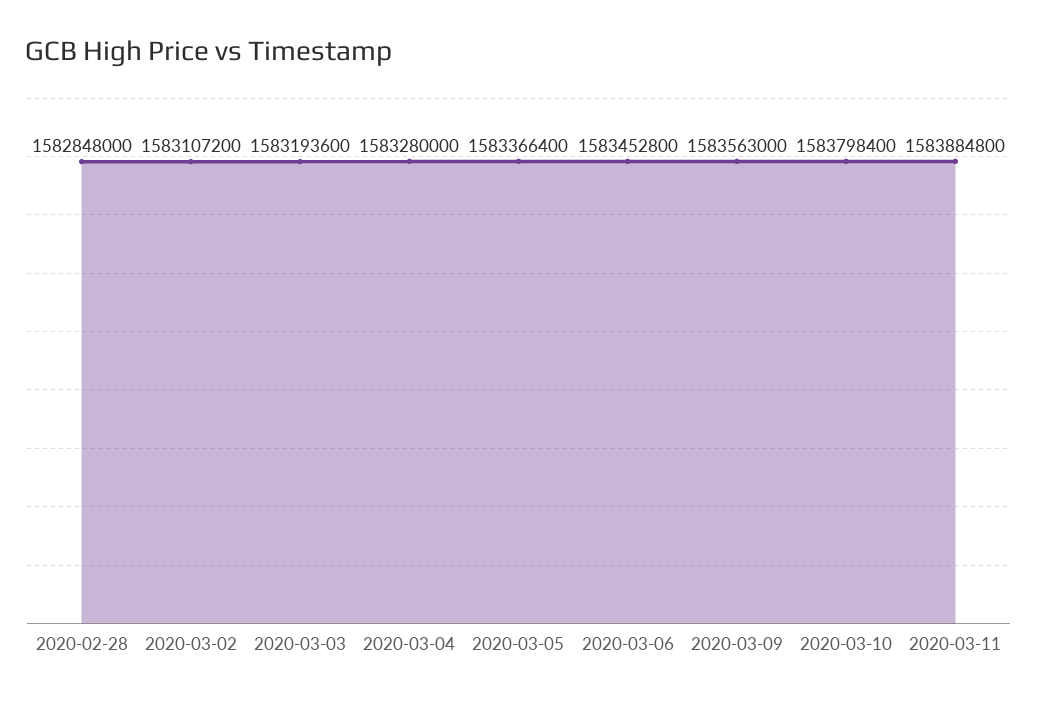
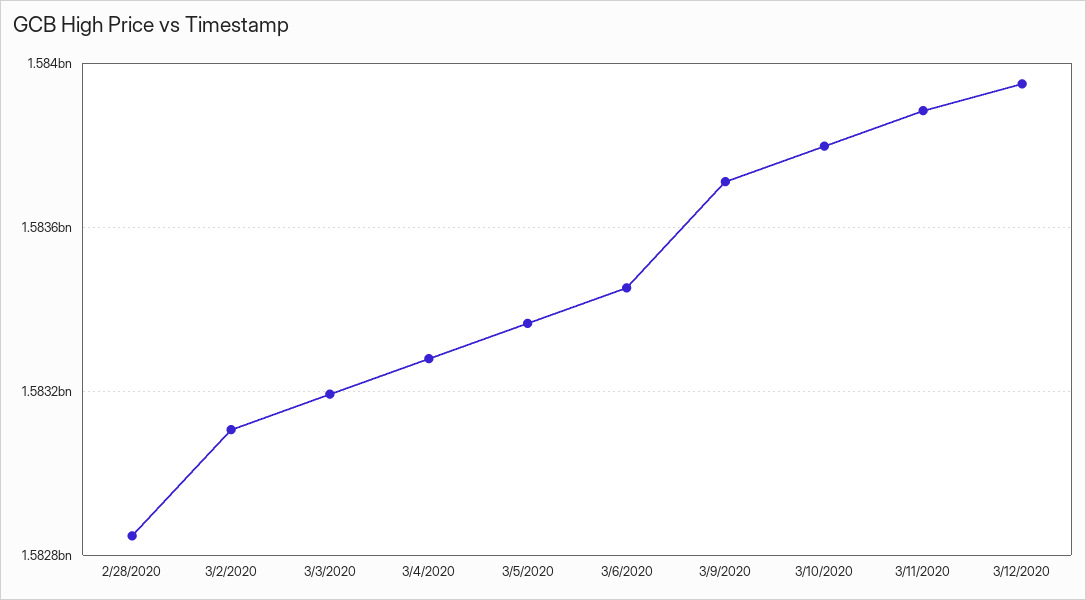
2020-03-09: 1583563000 -> 1583700000
3/12/2020: none -> 1583950000

